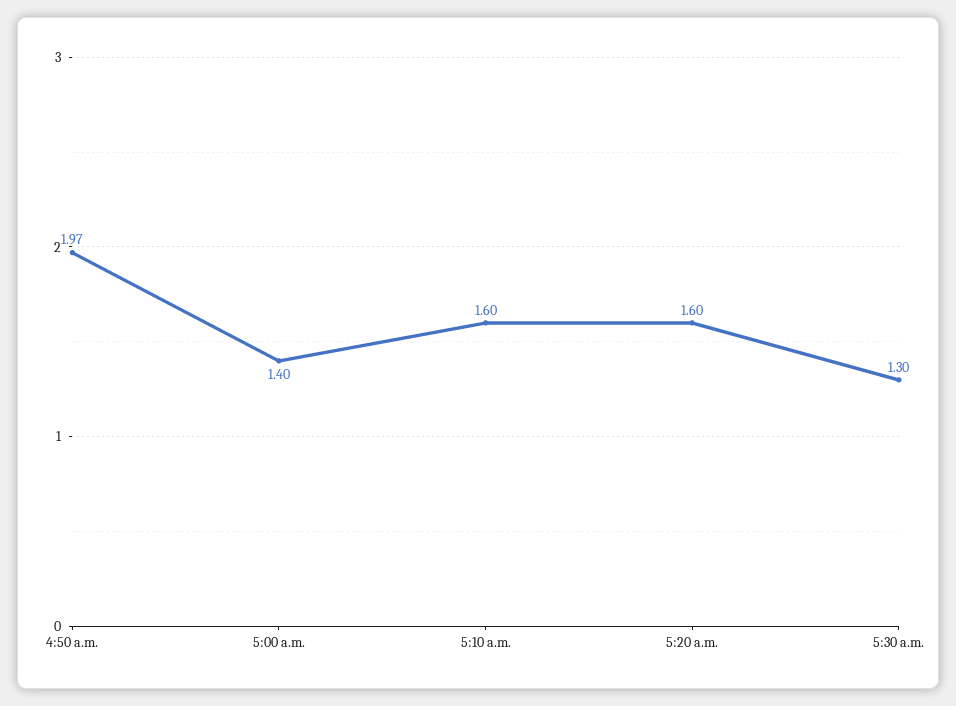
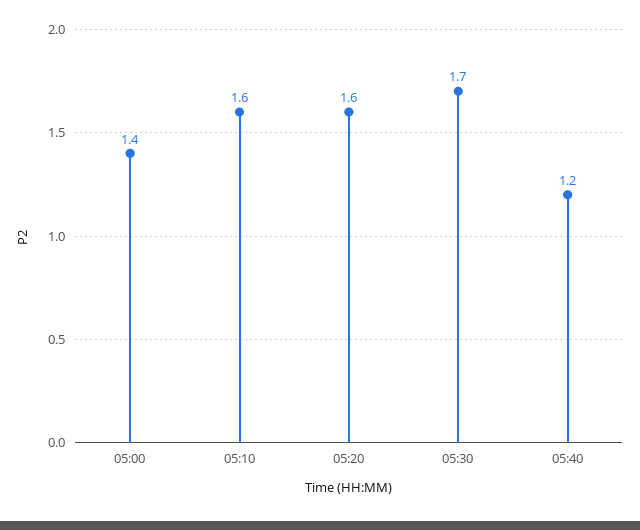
4:50 a.m.: 1.97 -> none
5:30 a.m.: 1.3 -> 1.7
05:40: none -> 1.2

